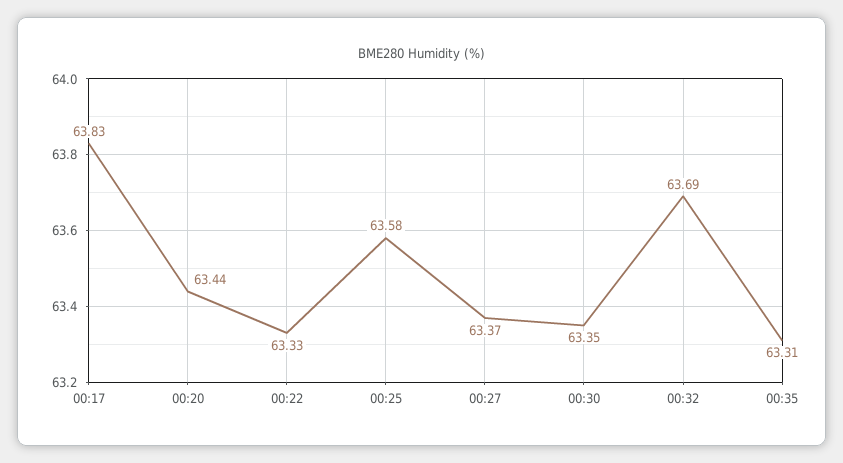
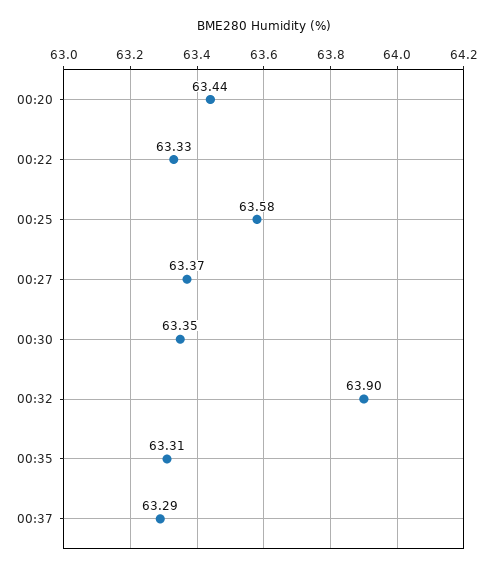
00:17: 63.83 -> none
00:32: 63.69 -> 63.9
00:37: none -> 63.29

